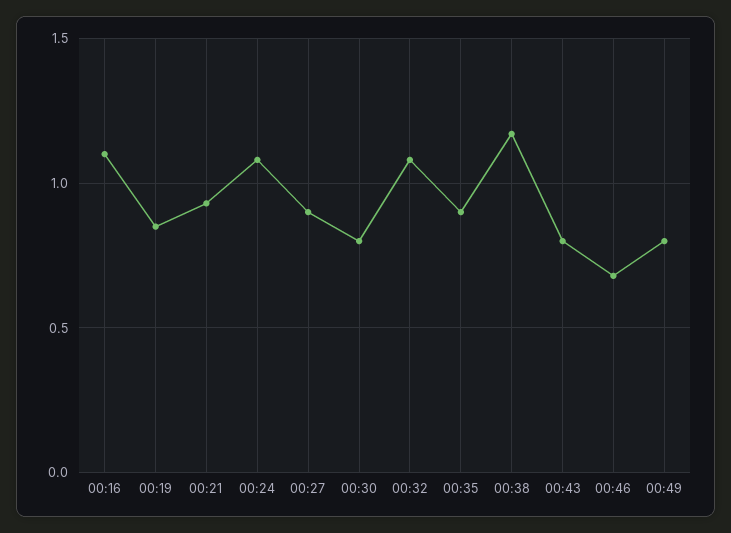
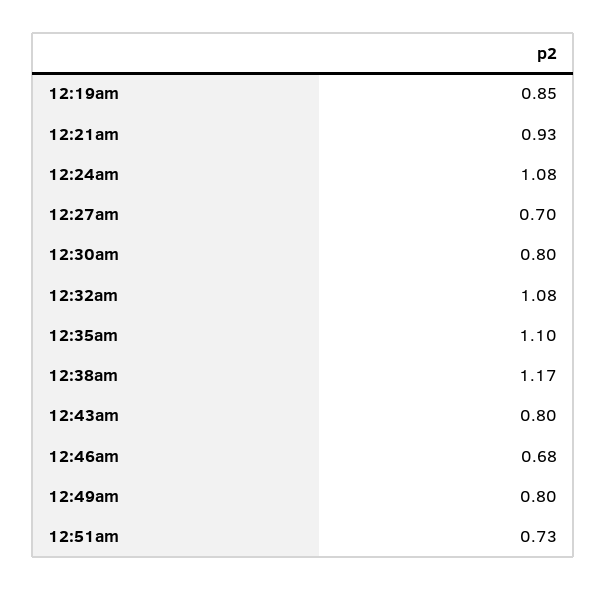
00:16: 1.1 -> none
00:27: 0.9 -> 0.7
00:35: 0.9 -> 1.1
12:51am: none -> 0.73

